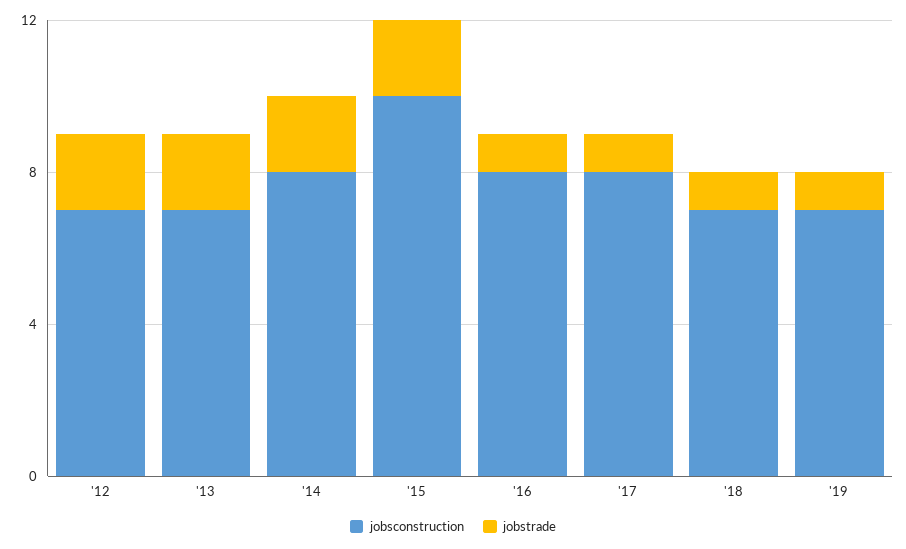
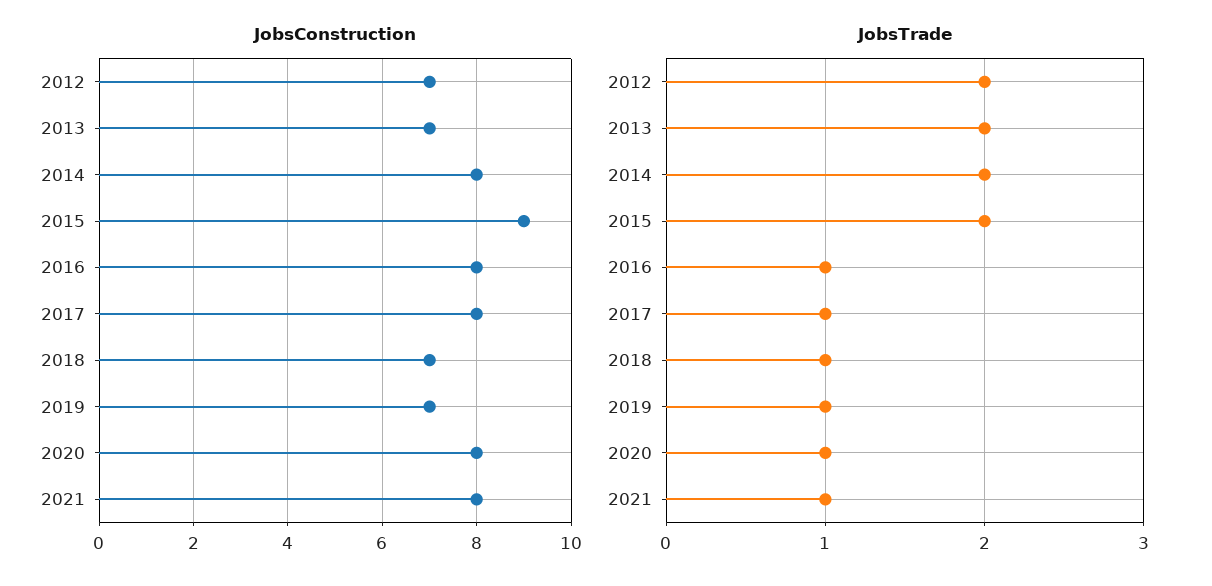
jobsconstruction, '15: 10 -> 9
jobsconstruction, 2020: none -> 8
jobsconstruction, 2021: none -> 8
jobstrade, 2020: none -> 1
jobstrade, 2021: none -> 1

